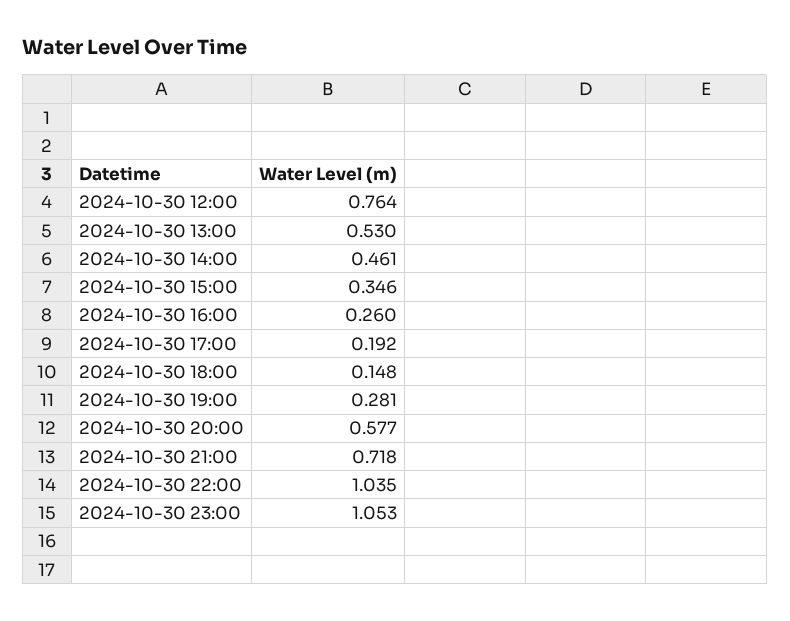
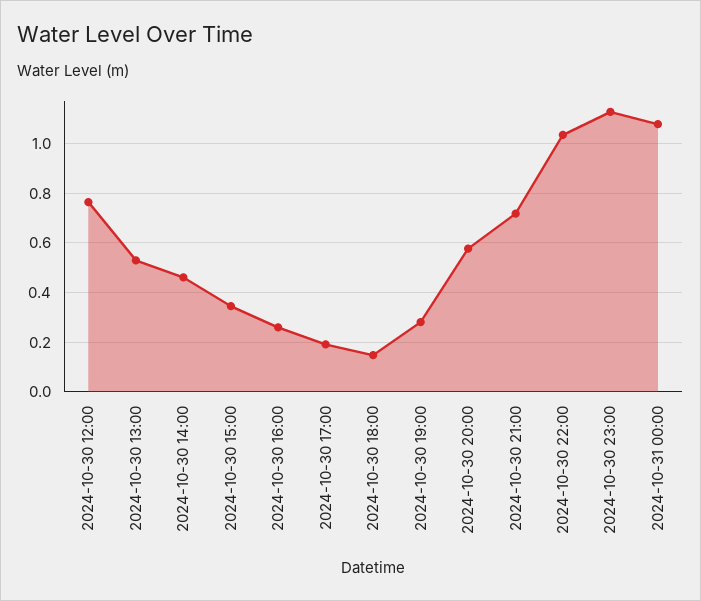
2024-10-30 23:00: 1.053 -> 1.125
2024-10-31 00:00: none -> 1.075

